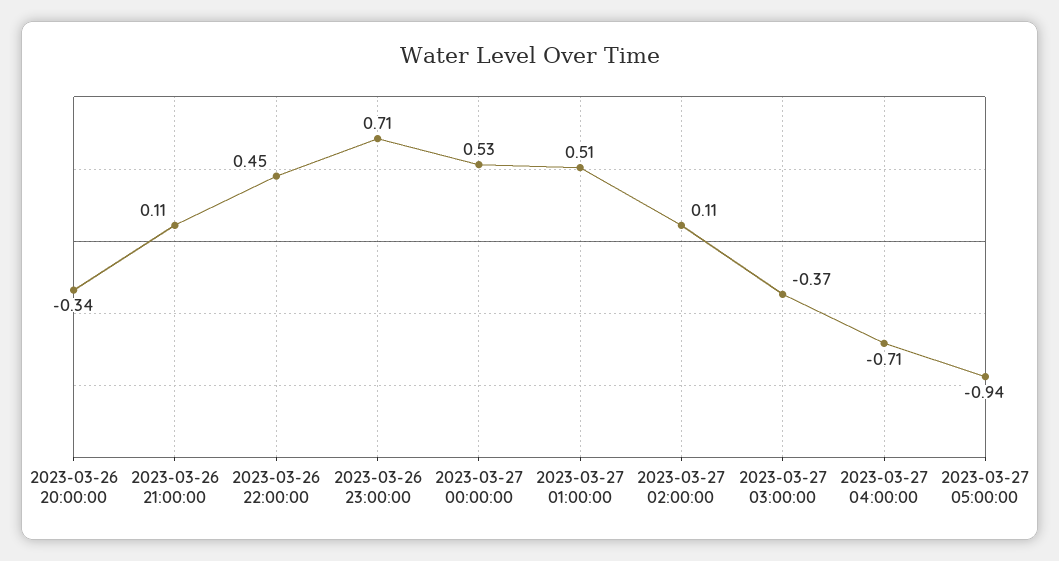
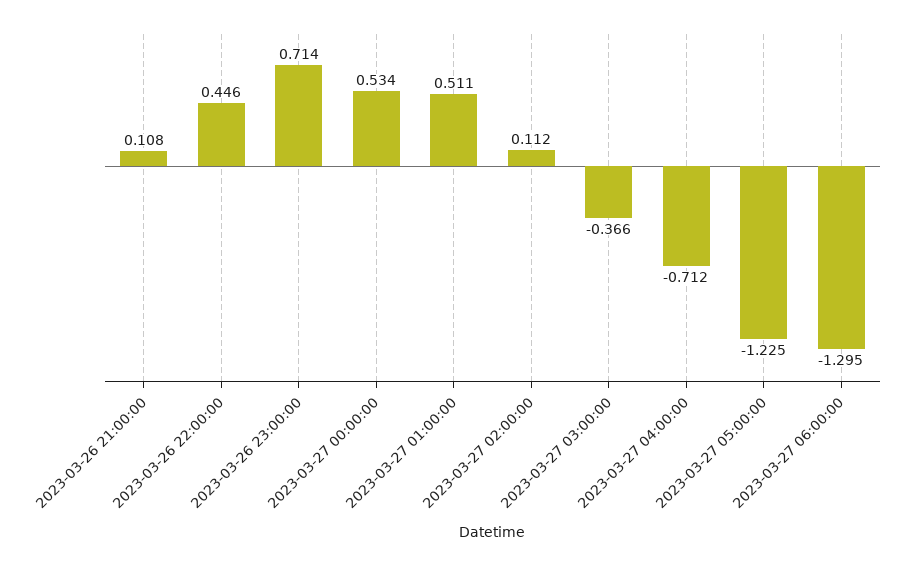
2023-03-26 20:00:00: -0.34 -> none
2023-03-27 05:00:00: -0.94 -> -1.225
2023-03-27 06:00:00: none -> -1.295

